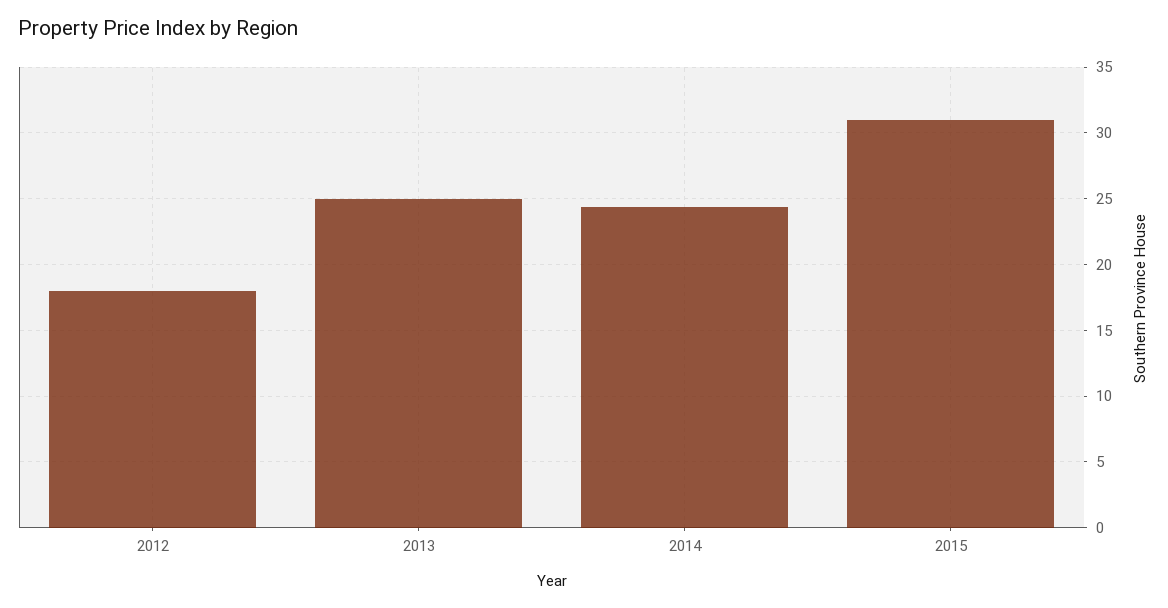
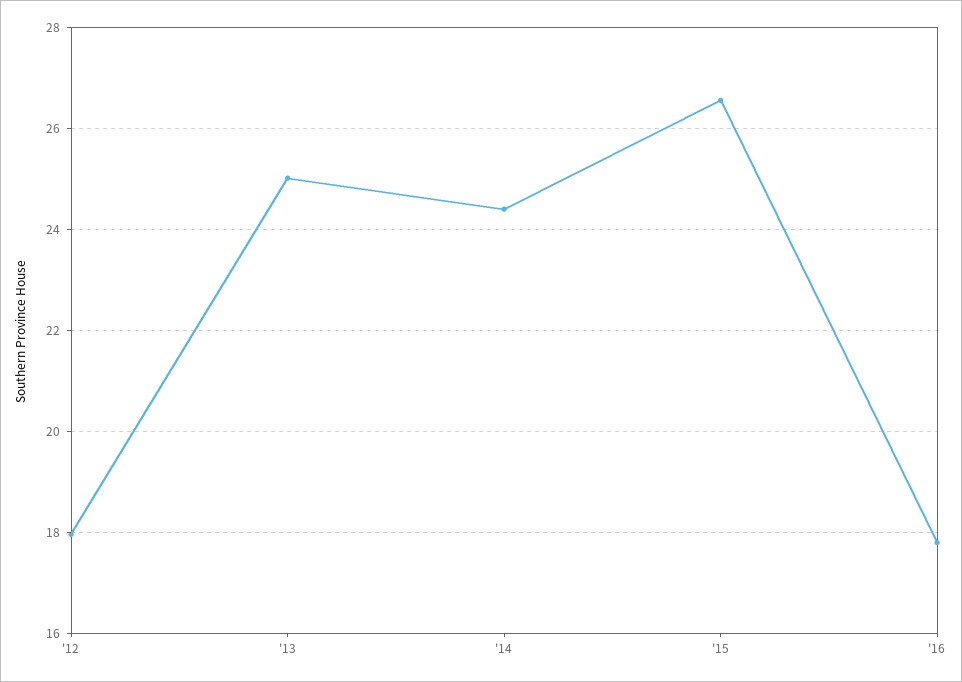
2015: 31 -> 26.6
'16: none -> 17.8

